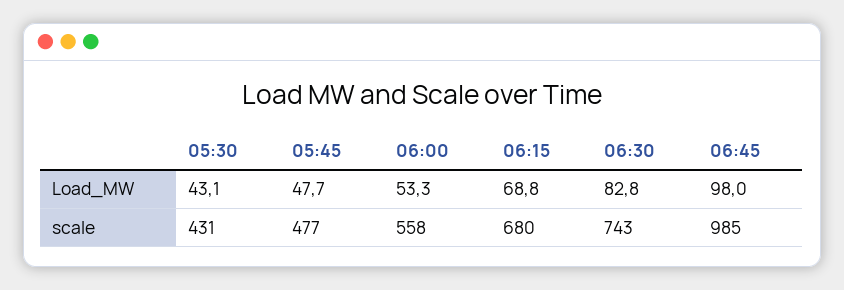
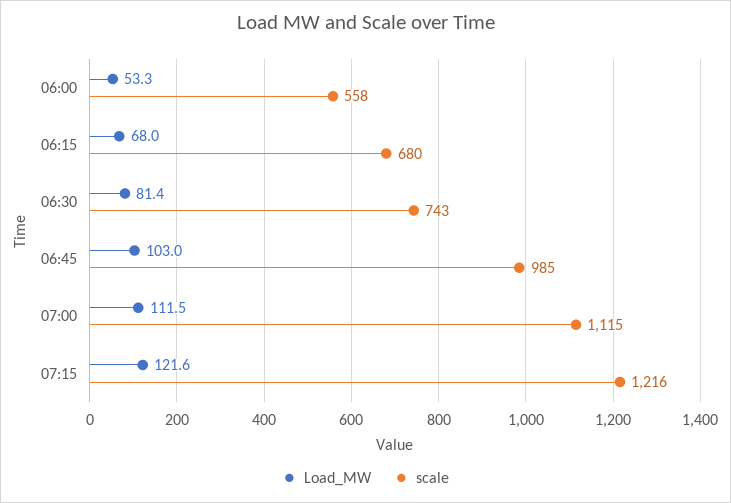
Load_MW, 05:30: 43.1 -> none
Load_MW, 05:45: 47.7 -> none
Load_MW, 06:15: 68.8 -> 68
Load_MW, 06:30: 82.8 -> 81.4
Load_MW, 06:45: 98 -> 103
scale, 05:30: 431 -> none
scale, 05:45: 477 -> none
Load_MW, 07:00: none -> 111.5
scale, 07:00: none -> 1115
Load_MW, 07:15: none -> 121.6
scale, 07:15: none -> 1216

